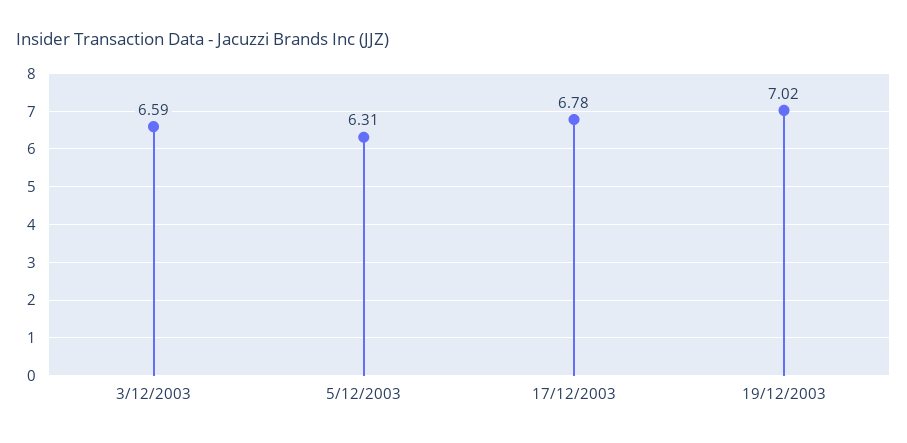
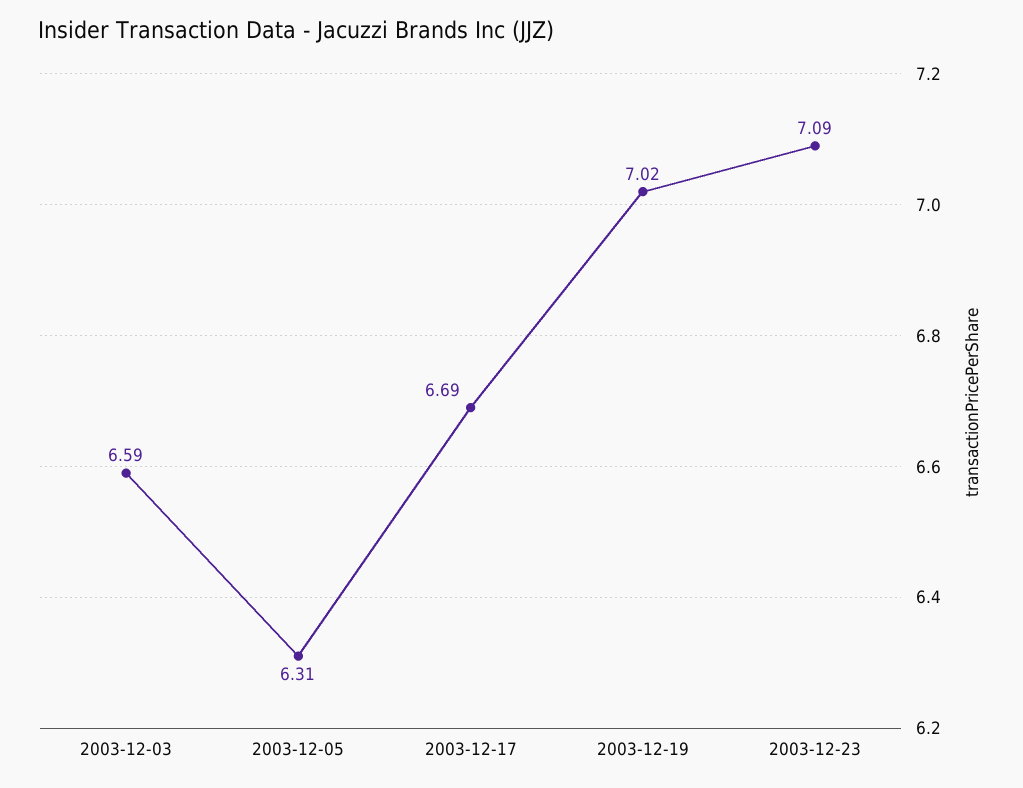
17/12/2003: 6.78 -> 6.69
2003-12-23: none -> 7.09

